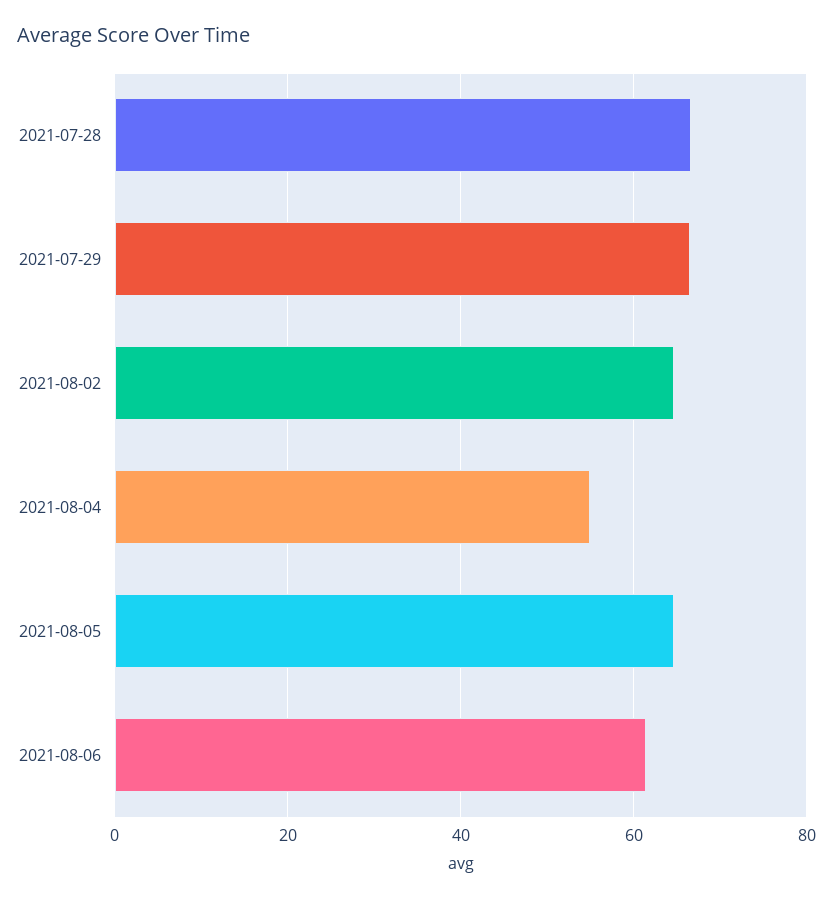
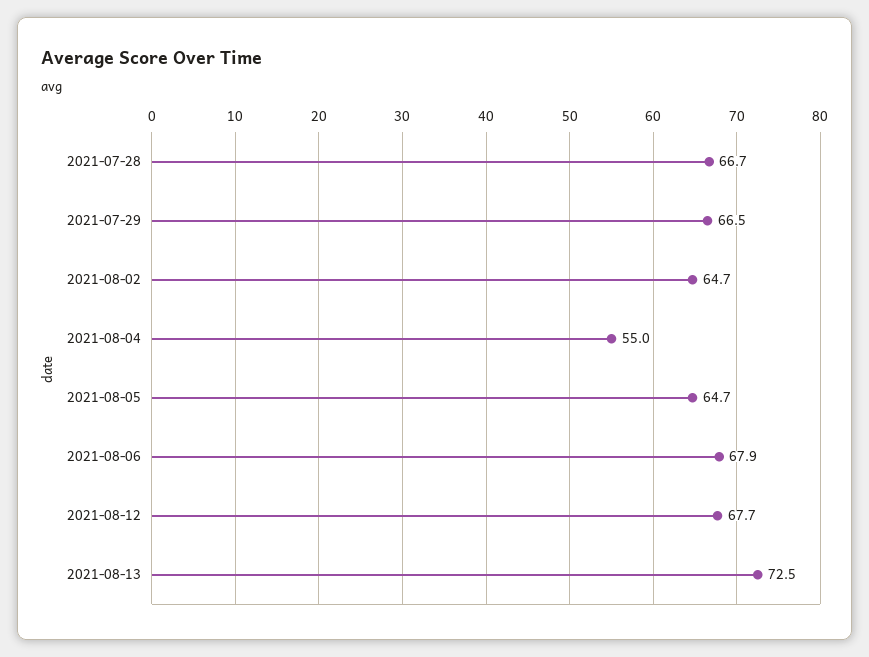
2021-08-06: 62 -> 67.9
2021-08-12: none -> 67.7
2021-08-13: none -> 72.5

